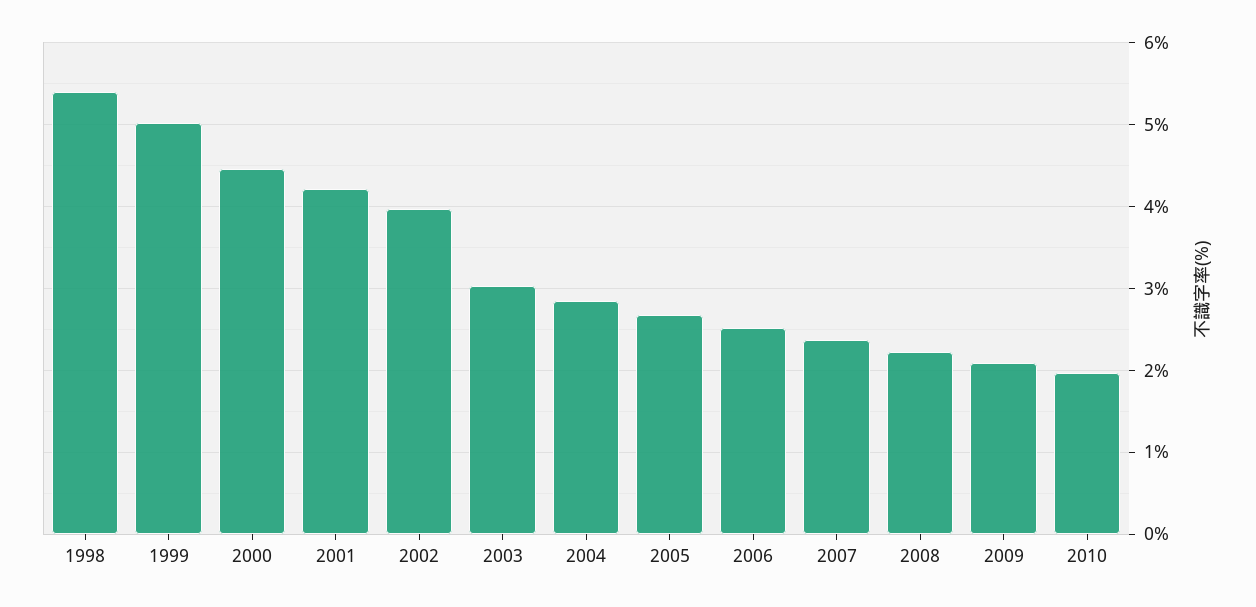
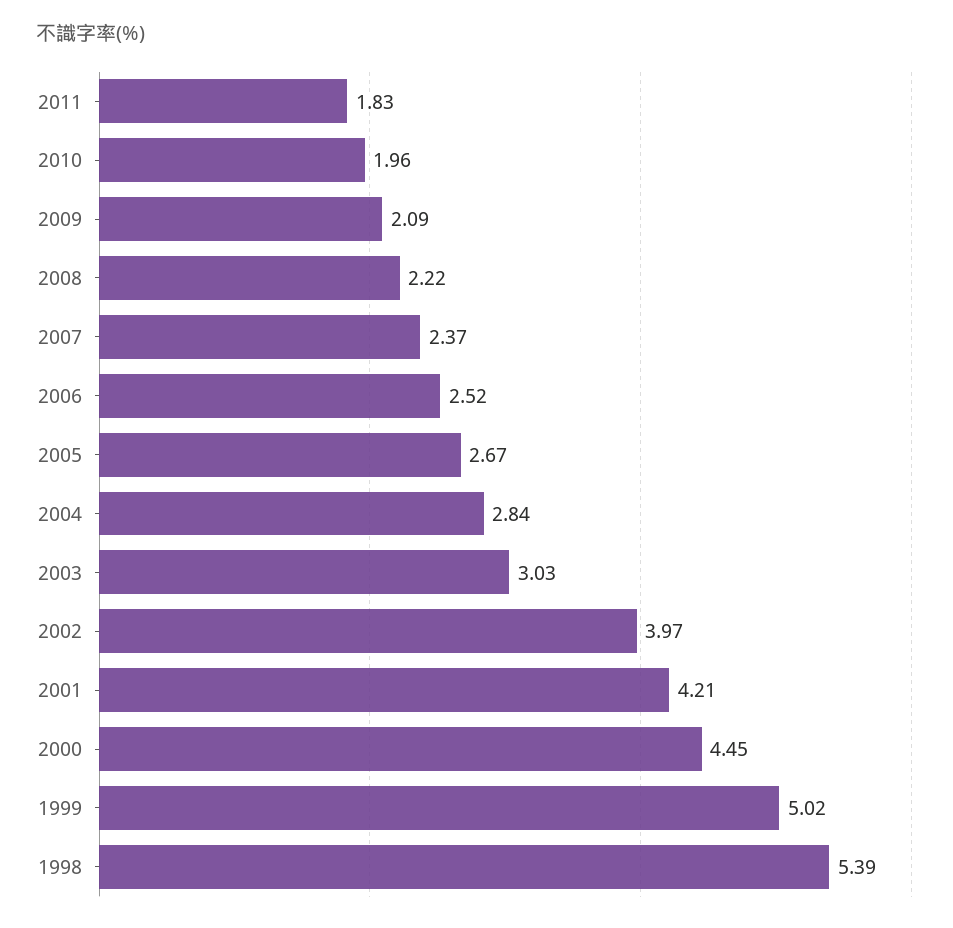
2011: none -> 1.83

